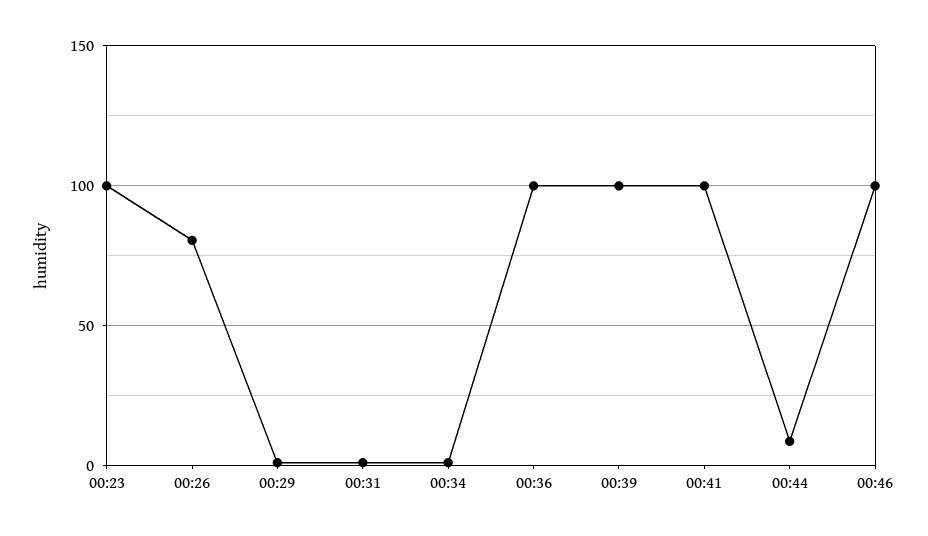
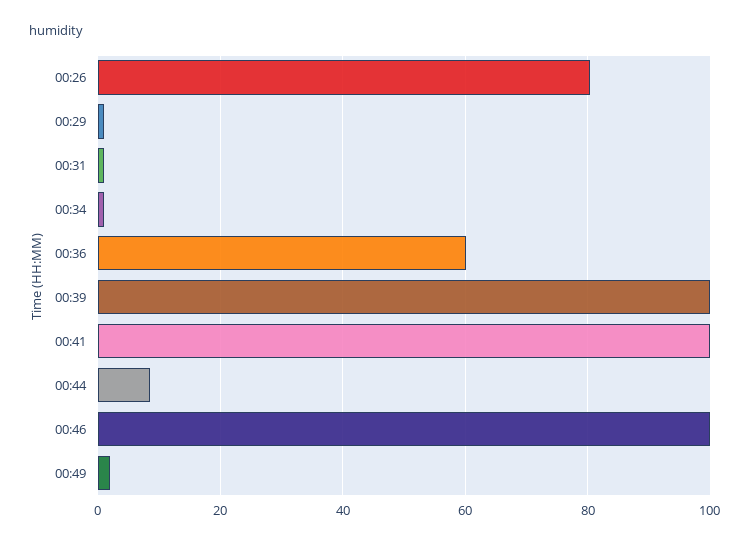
00:23: 100 -> none
00:36: 100 -> 60
00:49: none -> 2

